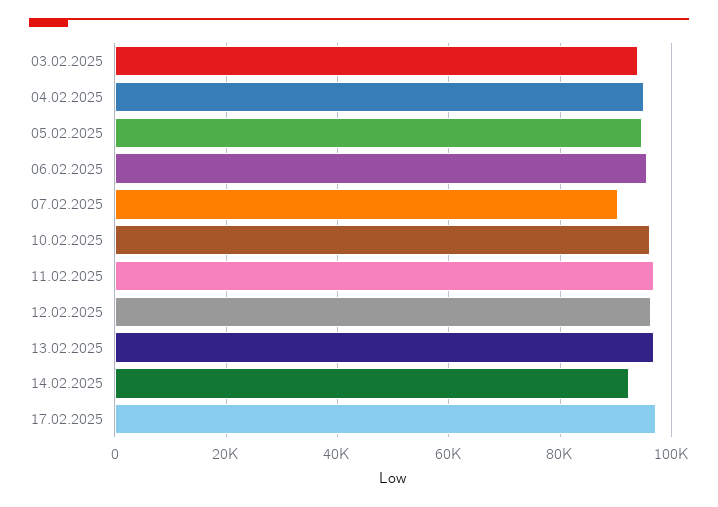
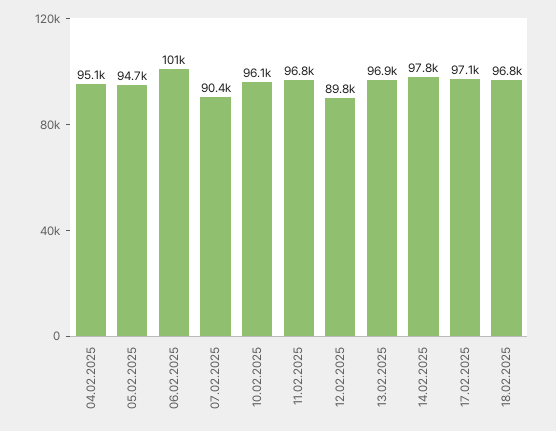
03.02.2025: 94000 -> none
06.02.2025: 96000 -> 101000
12.02.2025: 96000 -> 89800
14.02.2025: 92000 -> 97800
18.02.2025: none -> 96800

